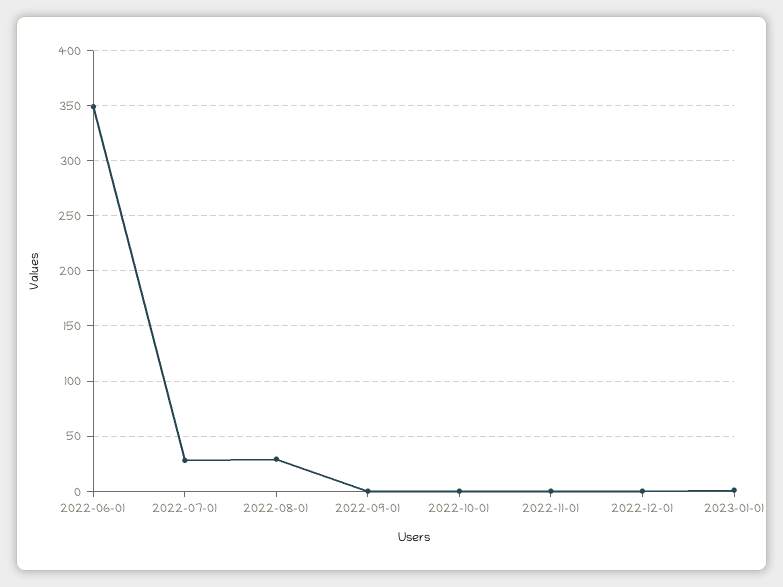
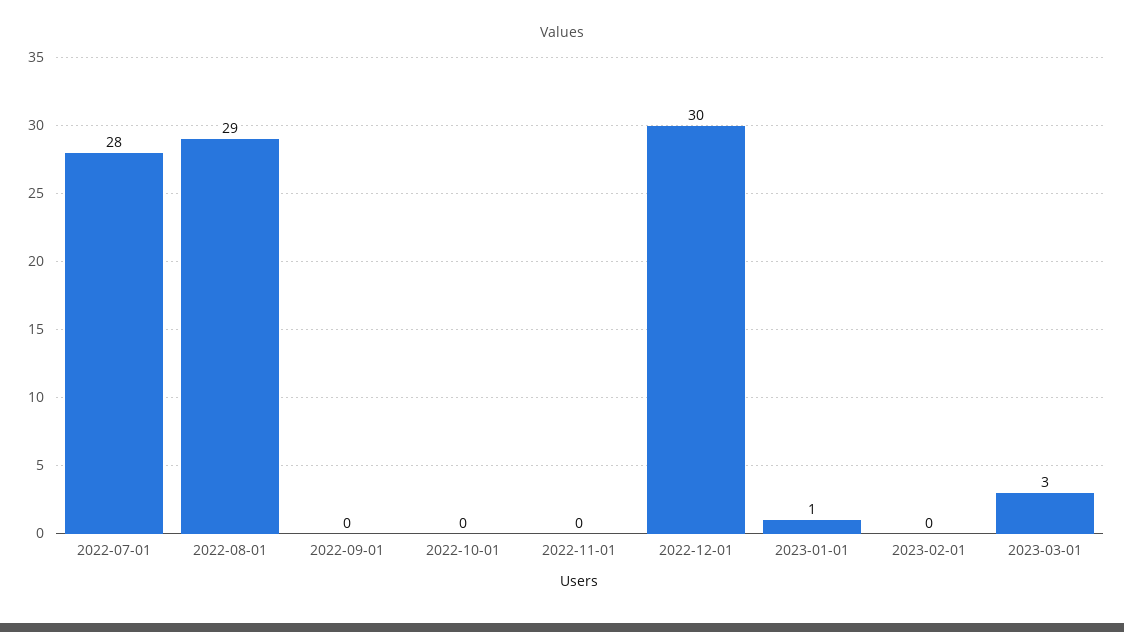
2022-06-01: 350 -> none
2022-12-01: 0 -> 30
2023-02-01: none -> 0
2023-03-01: none -> 3

